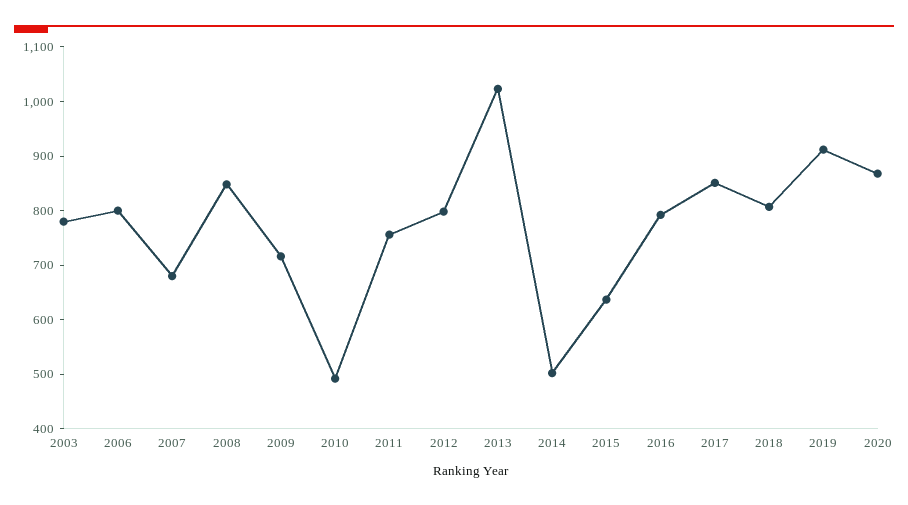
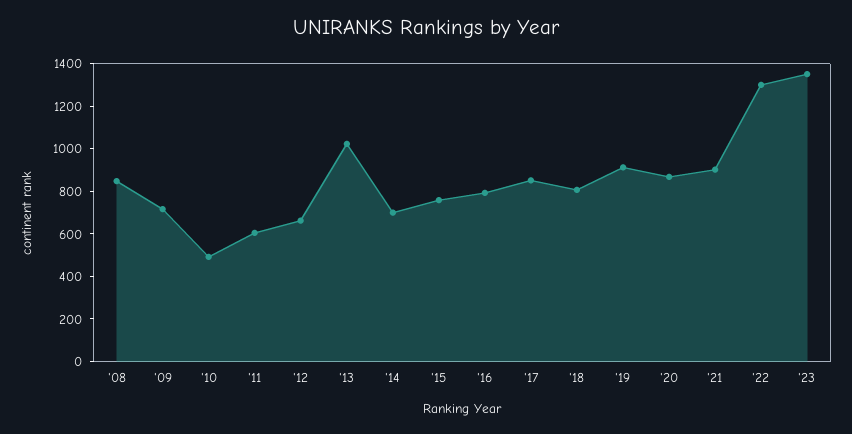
2003: 780 -> none
2006: 800 -> none
2007: 680 -> none
2011: 760 -> 600
2012: 800 -> 650
2014: 500 -> 700
2015: 640 -> 750
'21: none -> 900
'22: none -> 1300
'23: none -> 1350

